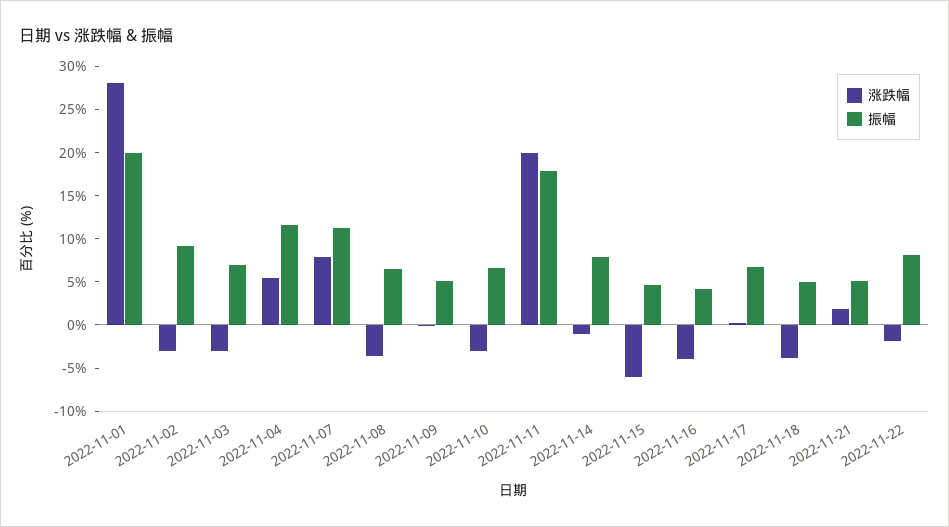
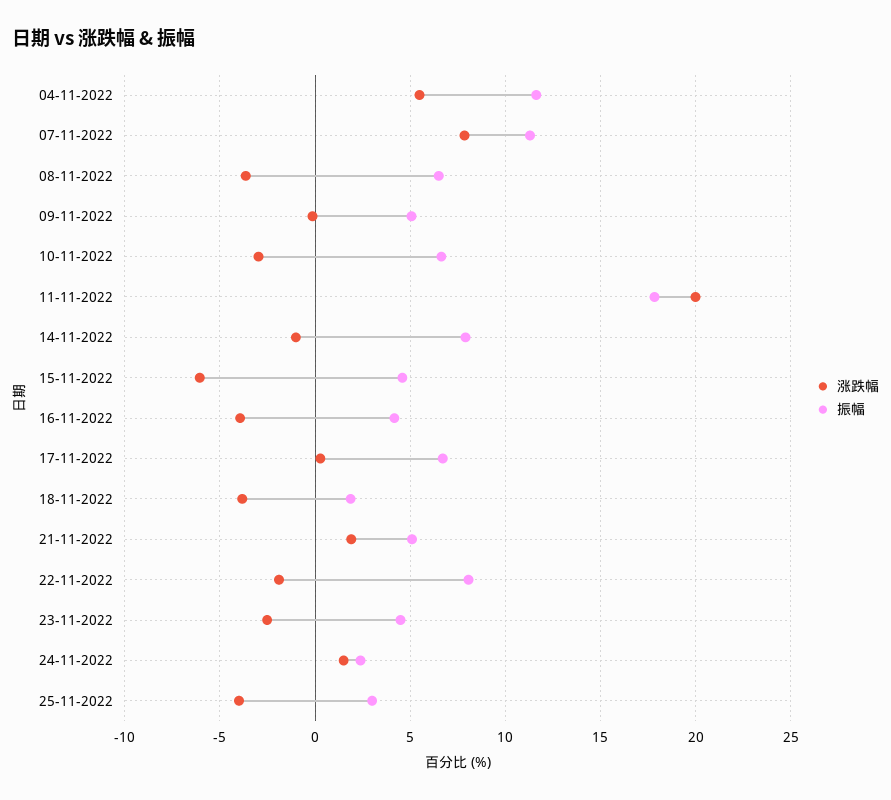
涨跌幅, 2022-11-01: 28 -> none
振幅, 2022-11-01: 20 -> none
涨跌幅, 2022-11-02: -3 -> none
振幅, 2022-11-02: 9 -> none
涨跌幅, 2022-11-03: -3 -> none
振幅, 2022-11-03: 7 -> none
振幅, 2022-11-18: 5 -> 2
涨跌幅, 23-11-2022: none -> -2.5
振幅, 23-11-2022: none -> 4.5
涨跌幅, 24-11-2022: none -> 1.5
振幅, 24-11-2022: none -> 2.5
涨跌幅, 25-11-2022: none -> -4
振幅, 25-11-2022: none -> 3

